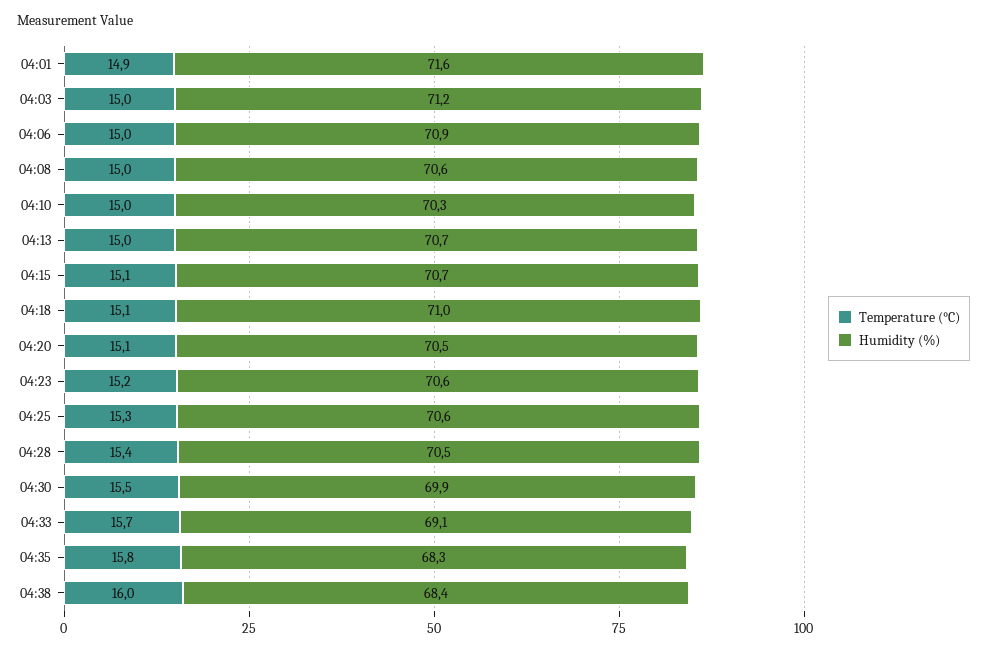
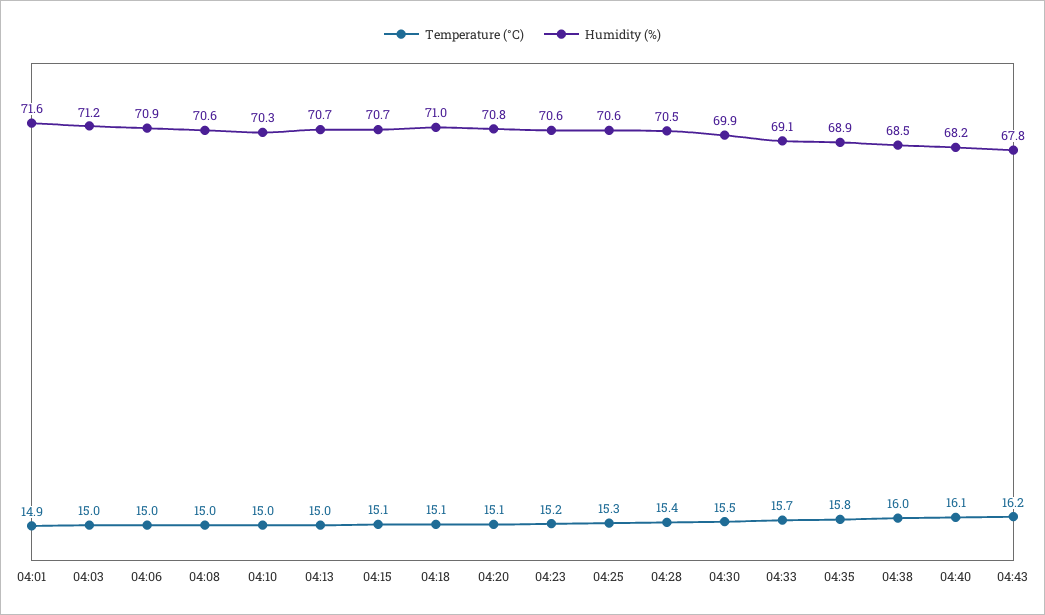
Humidity (%), 04:20: 70.5 -> 70.8
Humidity (%), 04:35: 68.3 -> 68.9
Humidity (%), 04:38: 68.4 -> 68.5
Temperature (°C), 04:40: none -> 16.1
Humidity (%), 04:40: none -> 68.2
Temperature (°C), 04:43: none -> 16.2
Humidity (%), 04:43: none -> 67.8

